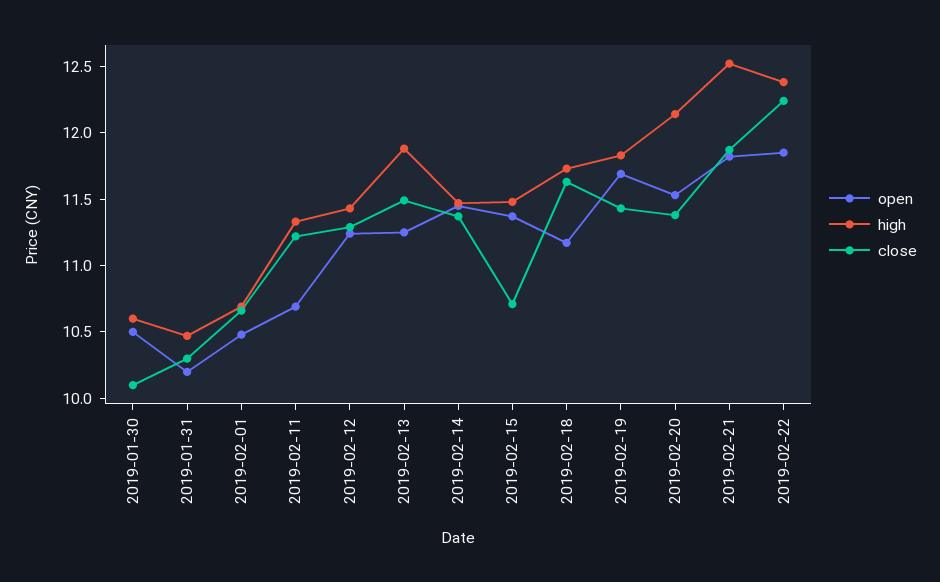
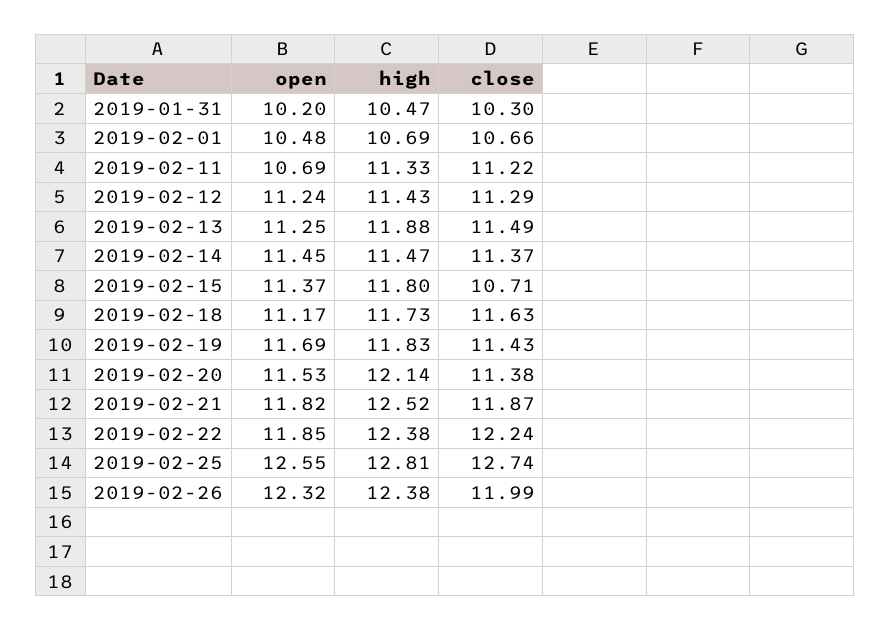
open, 2019-01-30: 10.5 -> none
high, 2019-01-30: 10.6 -> none
close, 2019-01-30: 10.1 -> none
high, 2019-02-15: 11.5 -> 11.8
open, 2019-02-25: none -> 12.55
high, 2019-02-25: none -> 12.81
close, 2019-02-25: none -> 12.74
open, 2019-02-26: none -> 12.32
high, 2019-02-26: none -> 12.38
close, 2019-02-26: none -> 11.99

